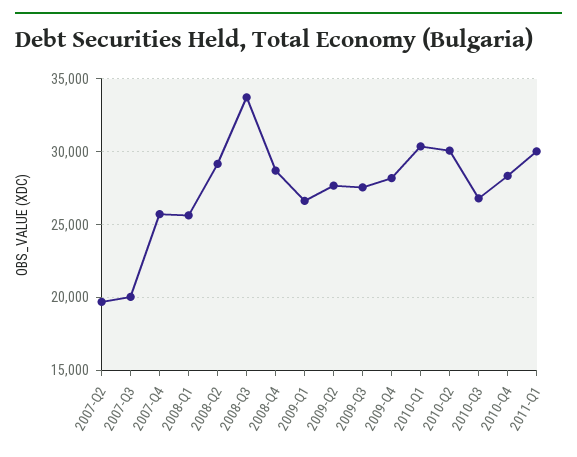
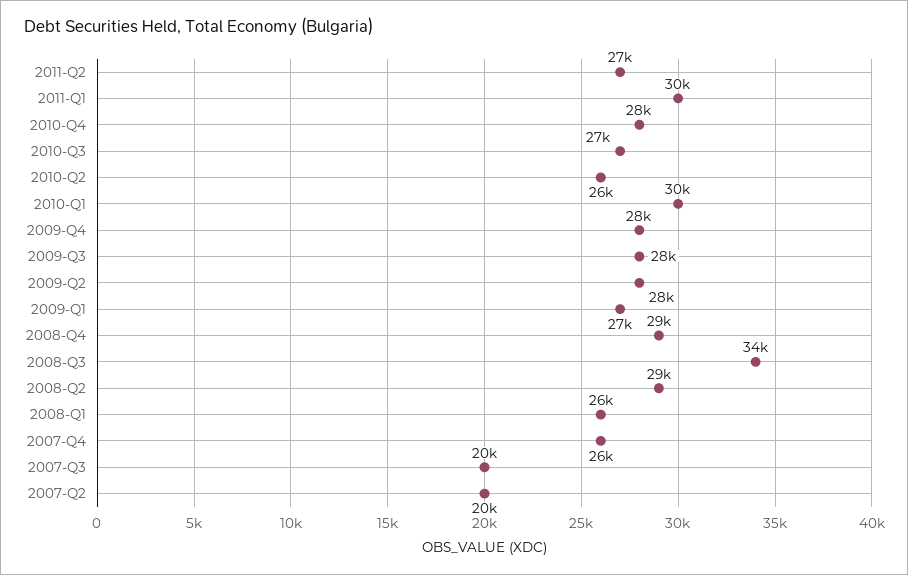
2010-Q2: 30000 -> 26000
2011-Q2: none -> 27000

